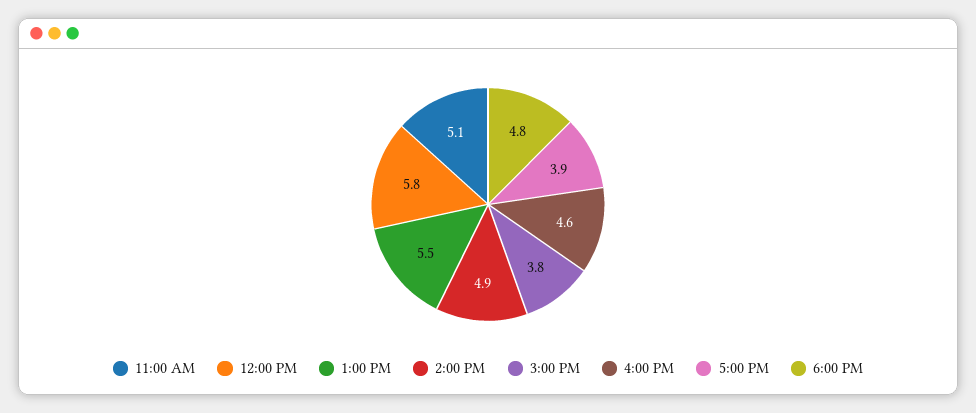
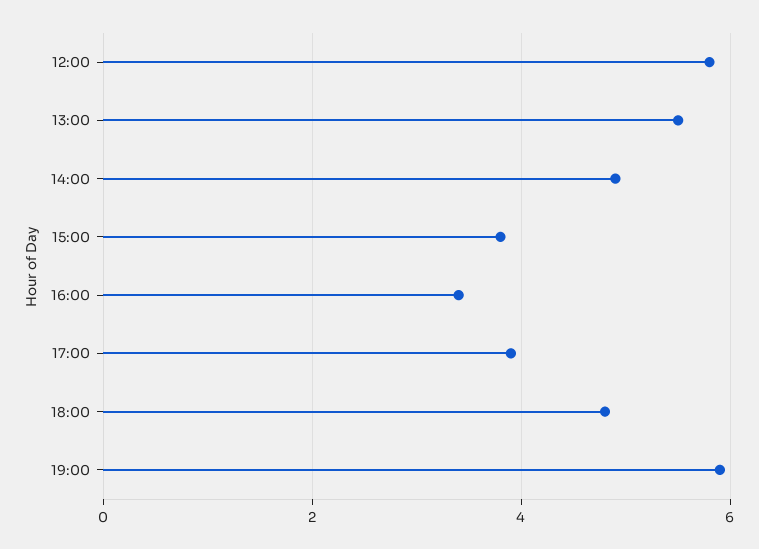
11:00 AM: 5.1 -> none
4:00 PM: 4.6 -> 3.5
19:00: none -> 6

